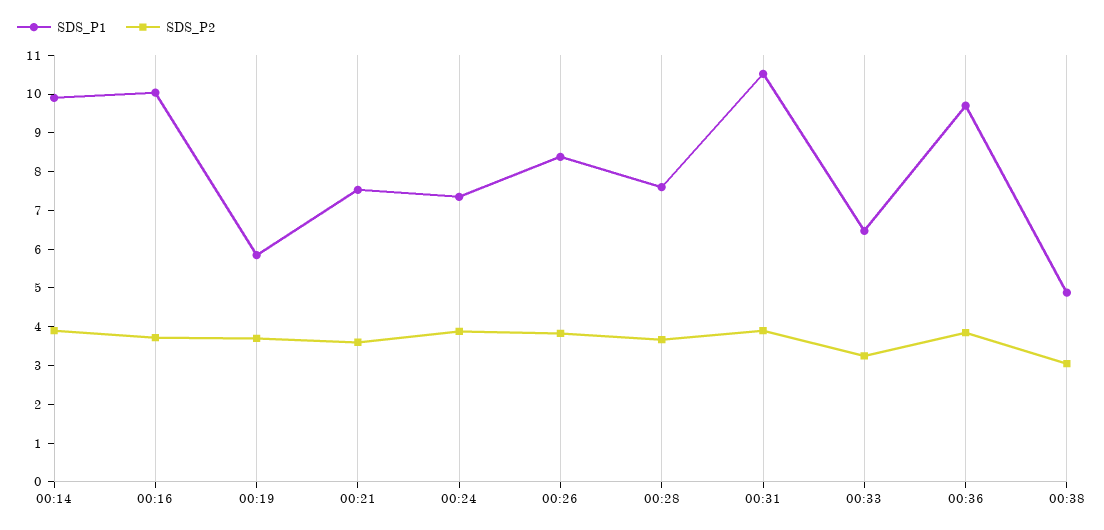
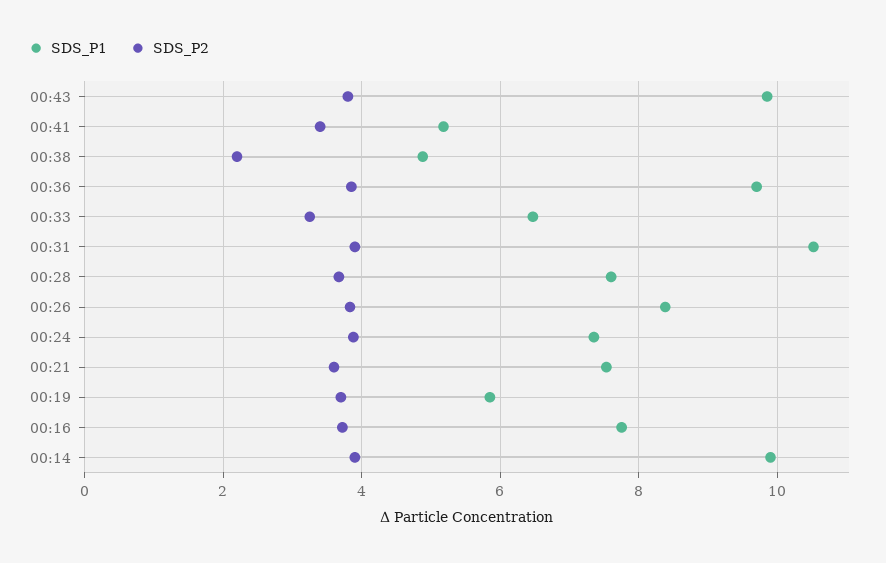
SDS_P1, 00:16: 10 -> 7.8
SDS_P2, 00:38: 3 -> 2.2
SDS_P1, 00:43: none -> 9.8
SDS_P2, 00:43: none -> 3.8
SDS_P1, 00:41: none -> 5.2
SDS_P2, 00:41: none -> 3.4

